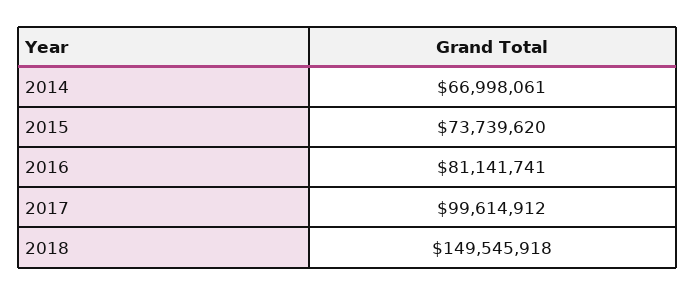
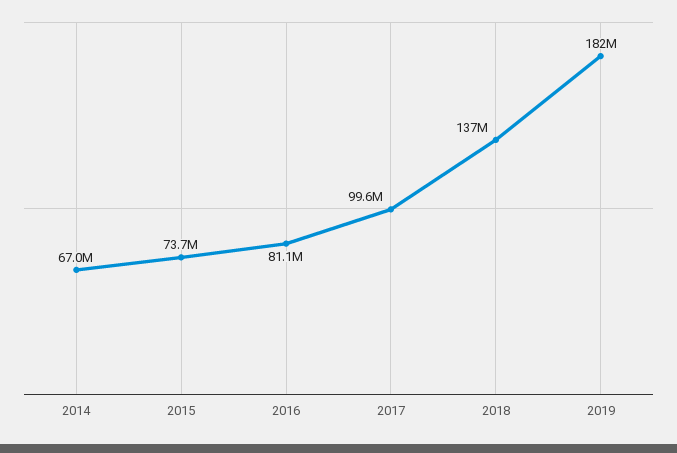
2018: 149545918 -> 137000000
2019: none -> 182000000

